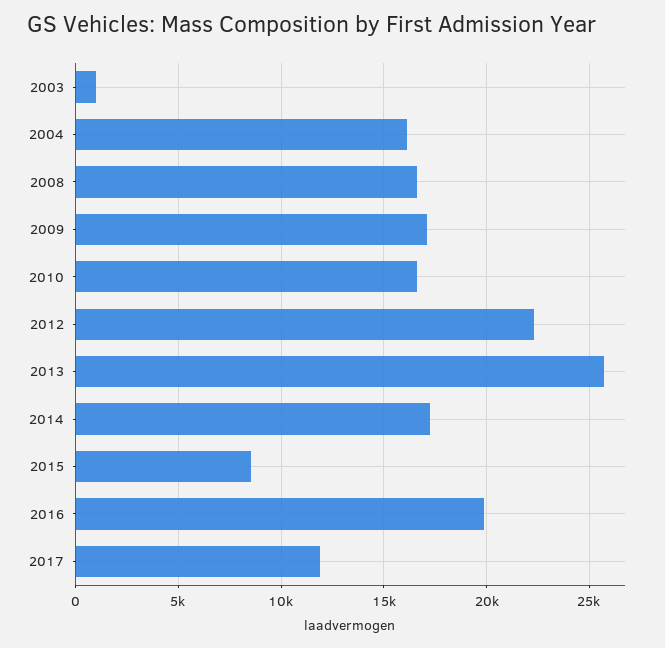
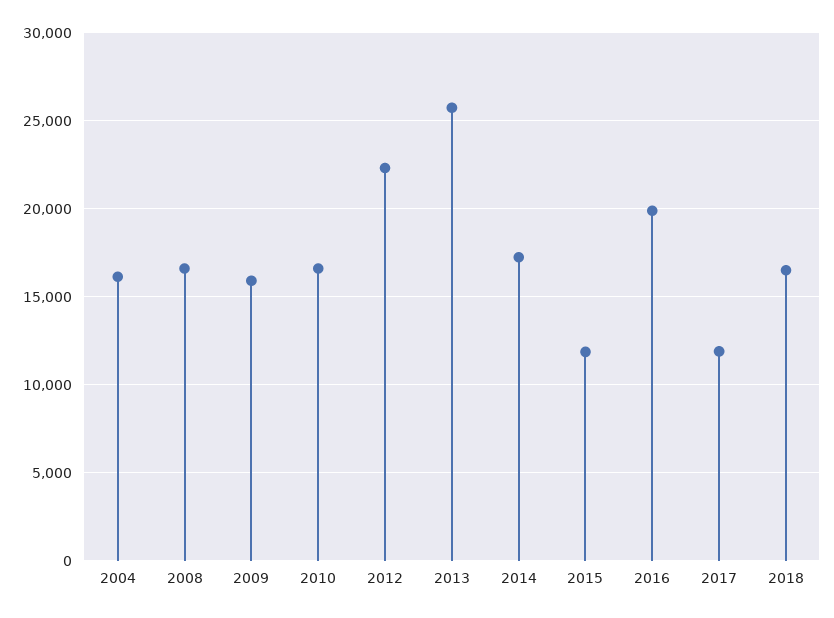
2003: 1000 -> none
2009: 17000 -> 16000
2015: 8500 -> 12000
2018: none -> 16500

